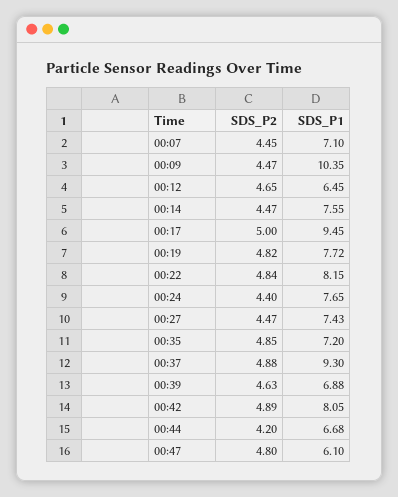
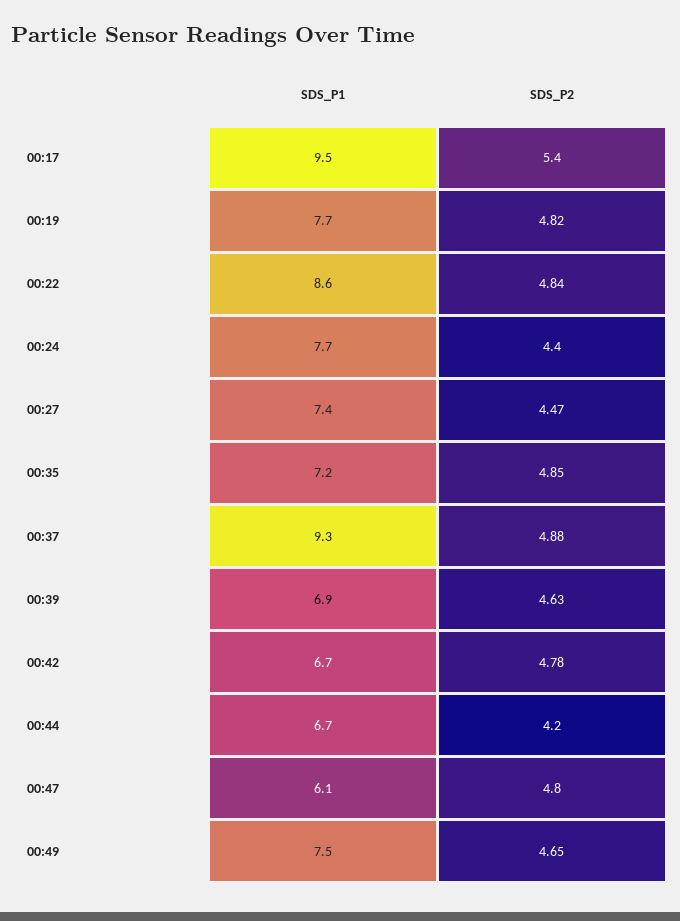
SDS_P2, 00:07: 4.45 -> none
SDS_P1, 00:07: 7.1 -> none
SDS_P2, 00:09: 4.47 -> none
SDS_P1, 00:09: 10.35 -> none
SDS_P2, 00:12: 4.65 -> none
SDS_P1, 00:12: 6.45 -> none
SDS_P2, 00:14: 4.47 -> none
SDS_P1, 00:14: 7.55 -> none
SDS_P2, 00:17: 5 -> 5.4
SDS_P1, 00:22: 8.15 -> 8.6
SDS_P2, 00:42: 4.89 -> 4.78
SDS_P1, 00:42: 8.05 -> 6.7
SDS_P1, 00:49: none -> 7.5
SDS_P2, 00:49: none -> 4.65

